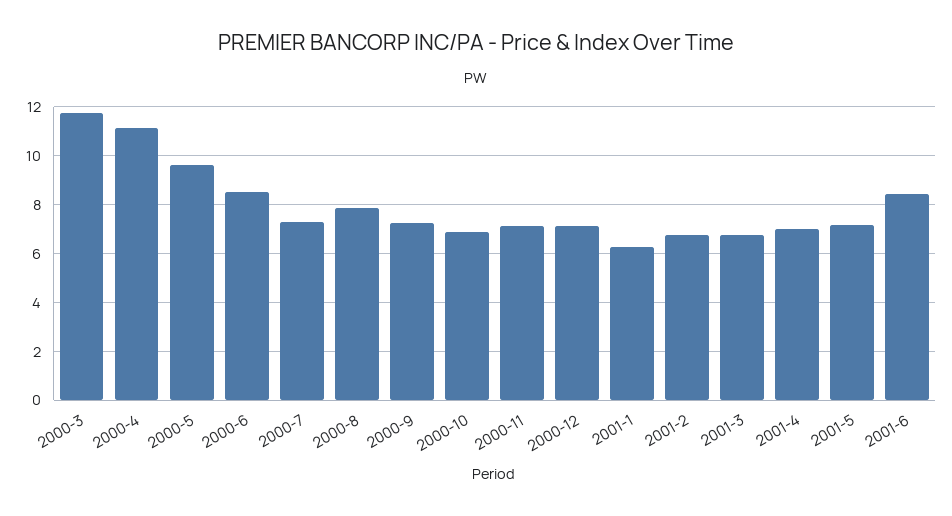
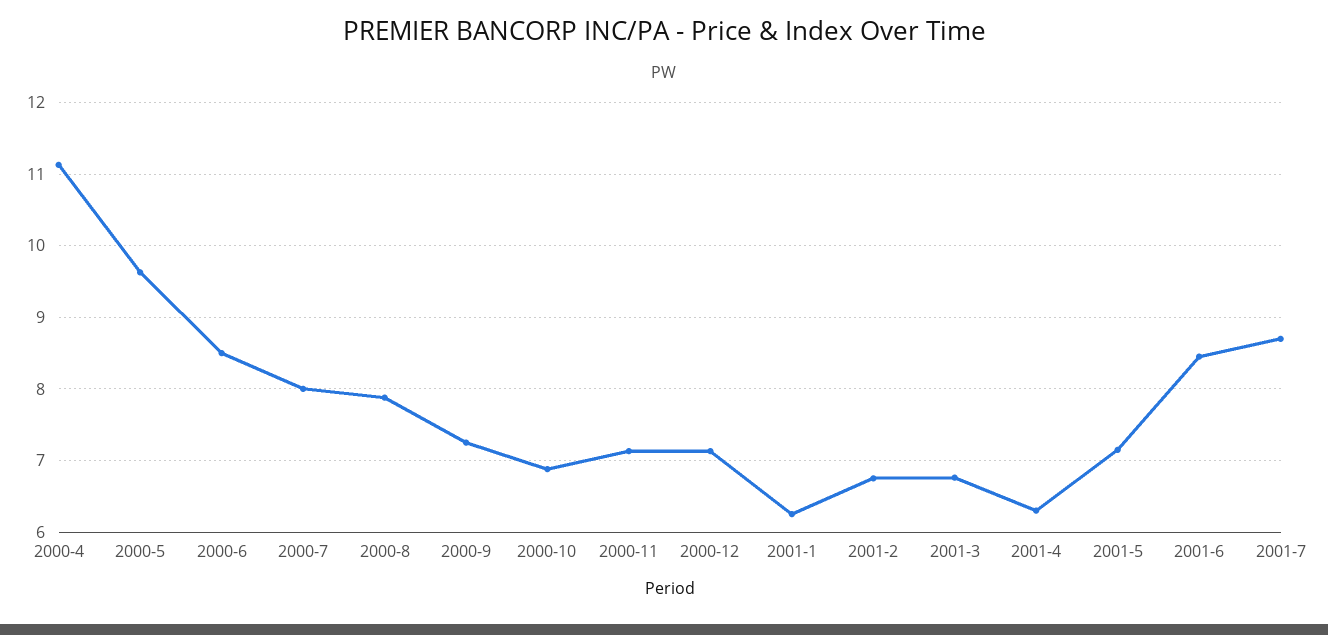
2000-3: 11.75 -> none
2000-7: 7.25 -> 8
2001-4: 7 -> 6.3
2001-7: none -> 8.7

